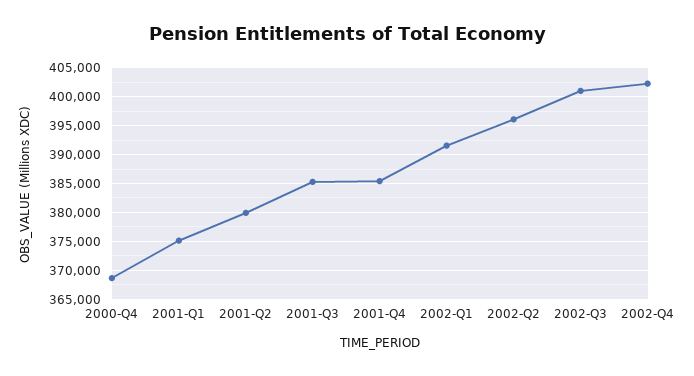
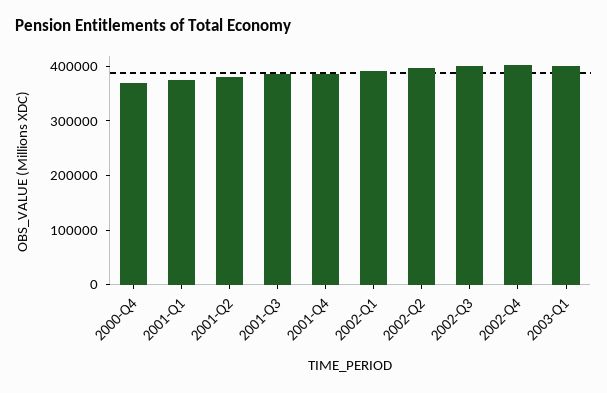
2003-Q1: none -> 400000

